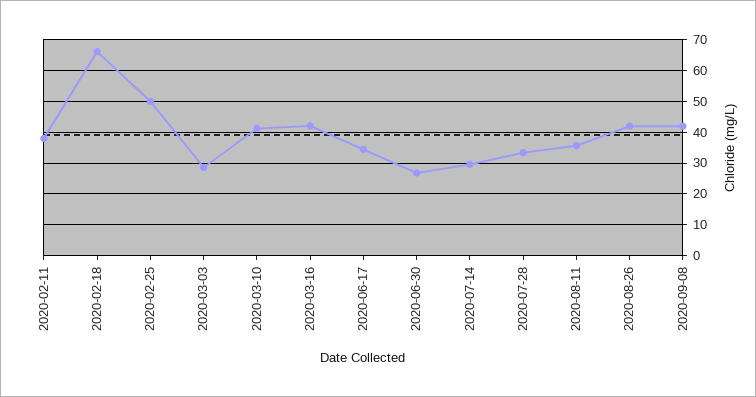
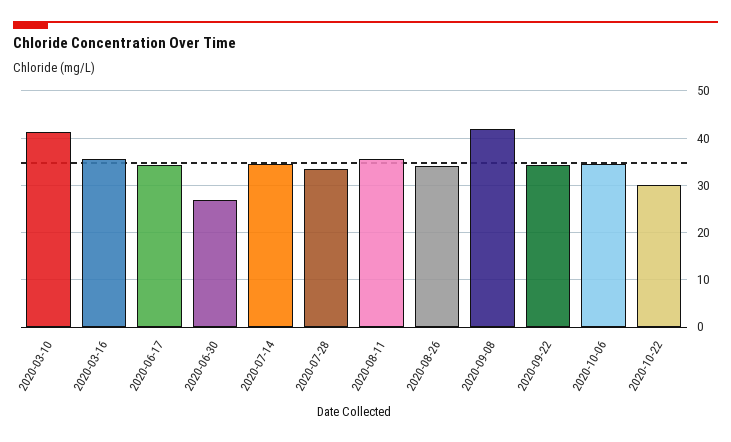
2020-02-11: 38 -> none
2020-02-18: 66 -> none
2020-02-25: 50 -> none
2020-03-03: 28 -> none
2020-03-16: 42 -> 36
2020-07-14: 30 -> 34
2020-08-26: 42 -> 34
2020-09-22: none -> 34
2020-10-06: none -> 34
2020-10-22: none -> 30

